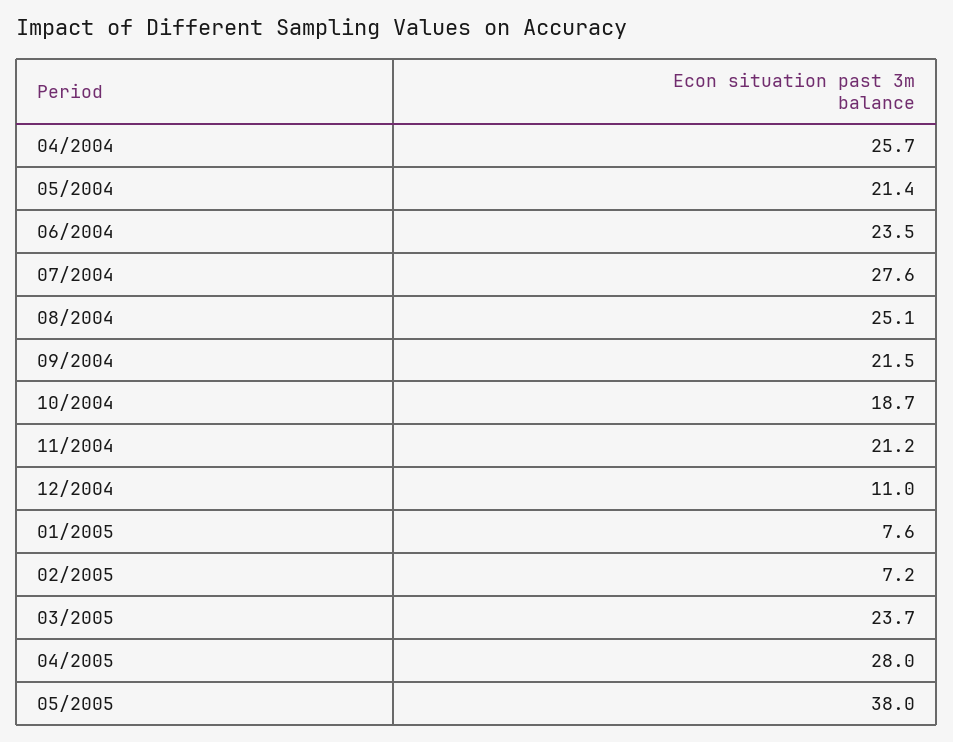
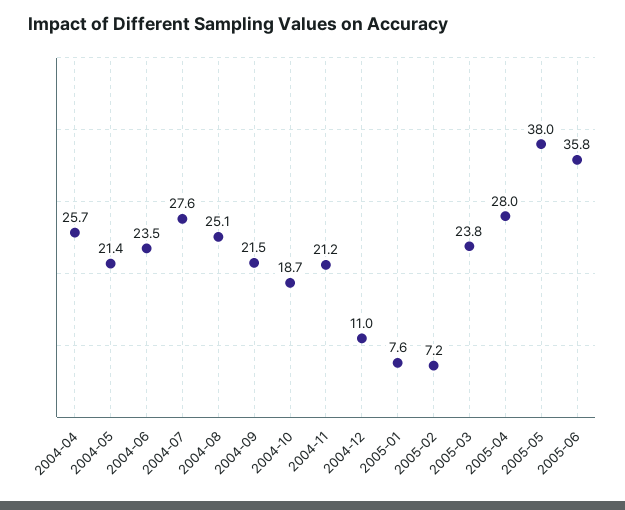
03/2005: 23.7 -> 23.8
2005-06: none -> 35.8

